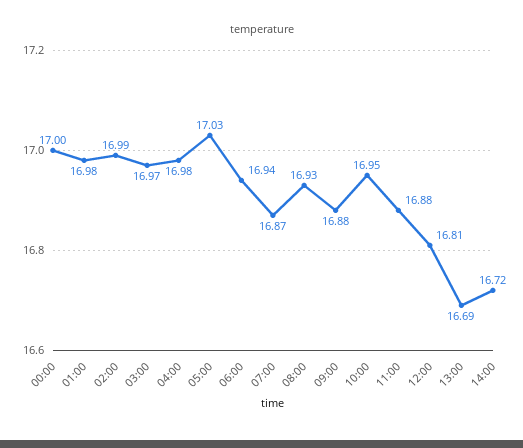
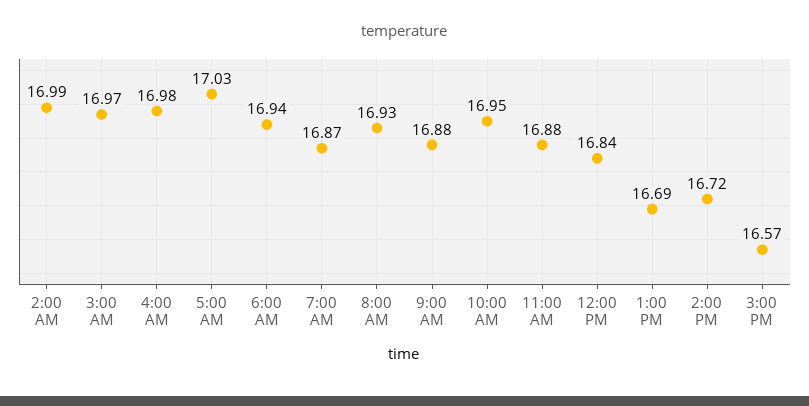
00:00: 17 -> none
01:00: 16.98 -> none
12:00: 16.81 -> 16.84
3:00 PM: none -> 16.57

